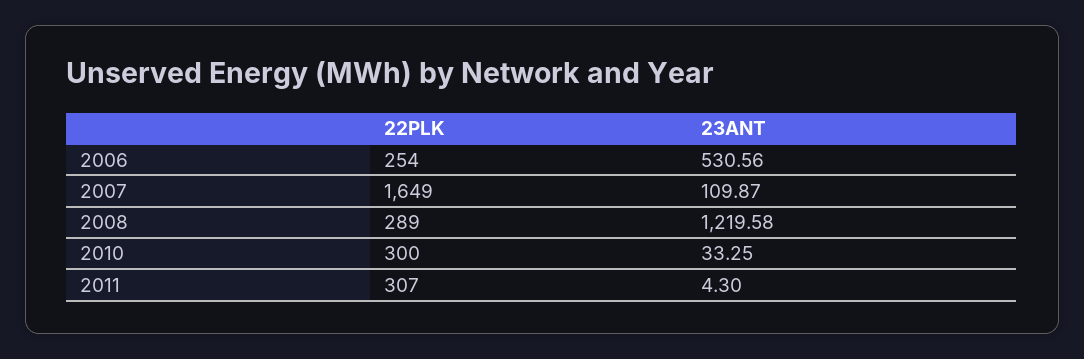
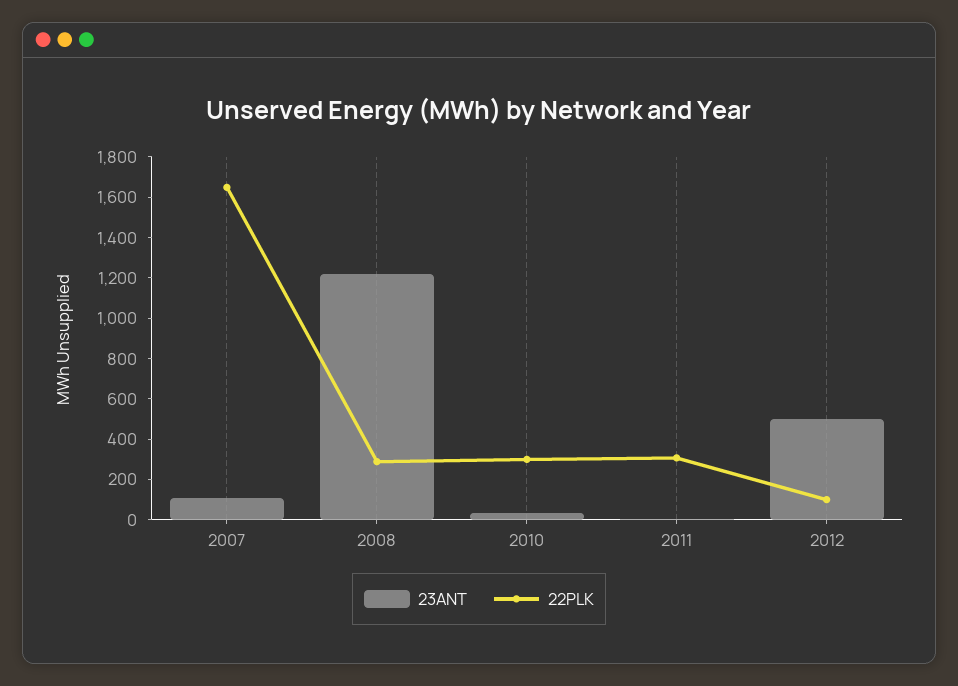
22PLK, 2006: 254 -> none
23ANT, 2006: 530.56 -> none
23ANT, 2012: none -> 500
22PLK, 2012: none -> 100

